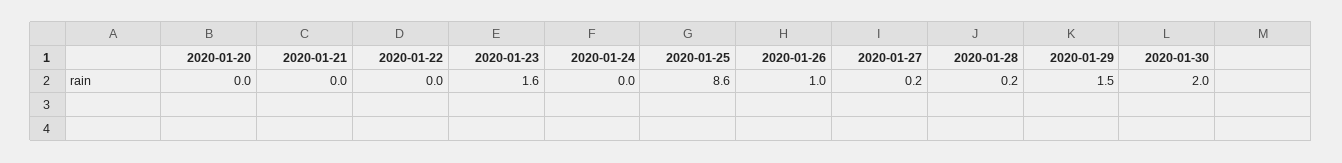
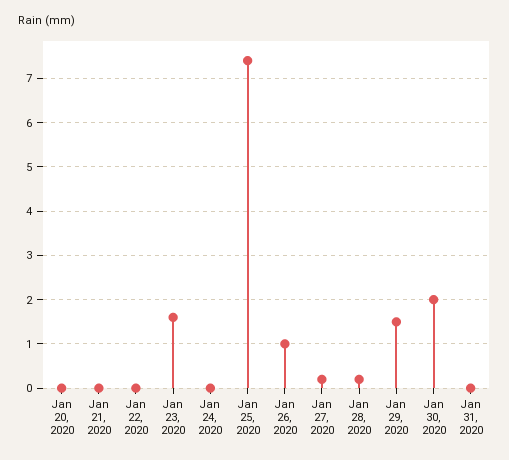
2020-01-25: 8.6 -> 7.5
Jan 31, 2020: none -> 0

